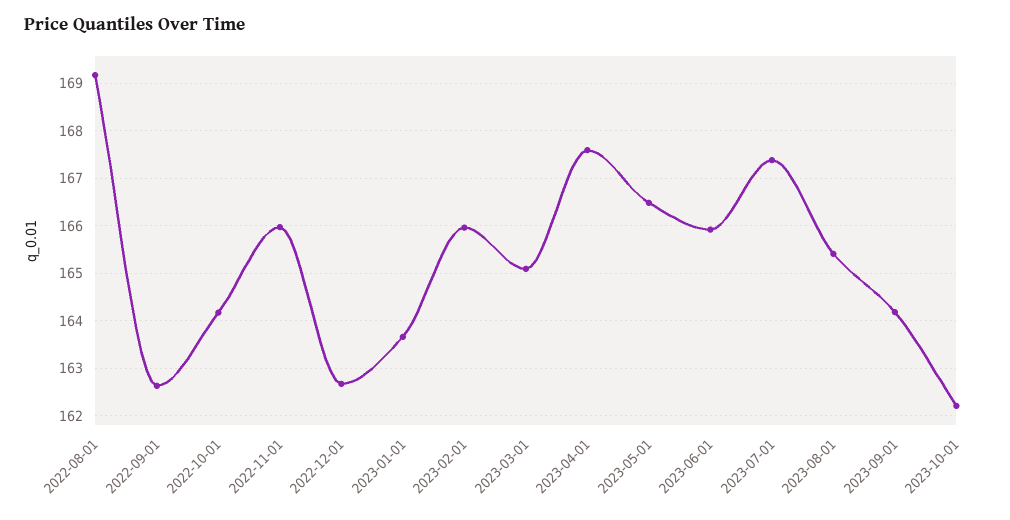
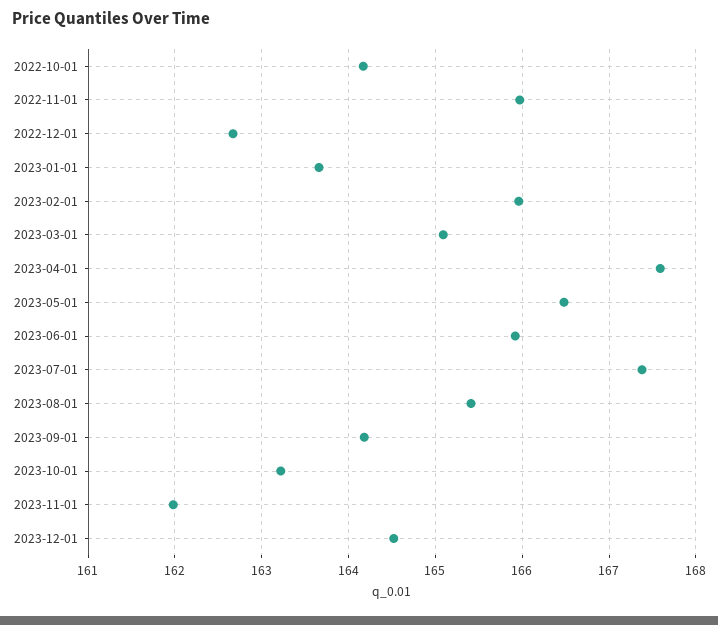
2022-08-01: 169.2 -> none
2022-09-01: 162.6 -> none
2023-10-01: 162.2 -> 163.2
2023-11-01: none -> 162
2023-12-01: none -> 164.5

